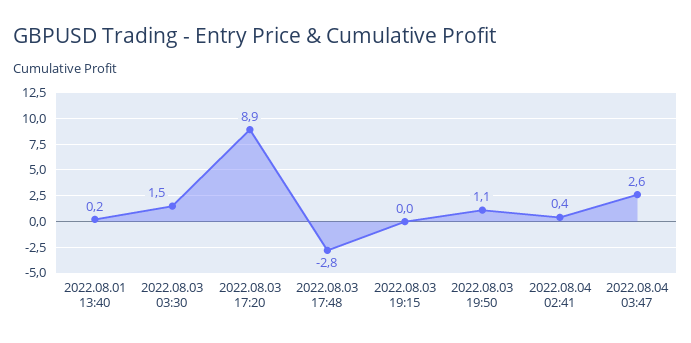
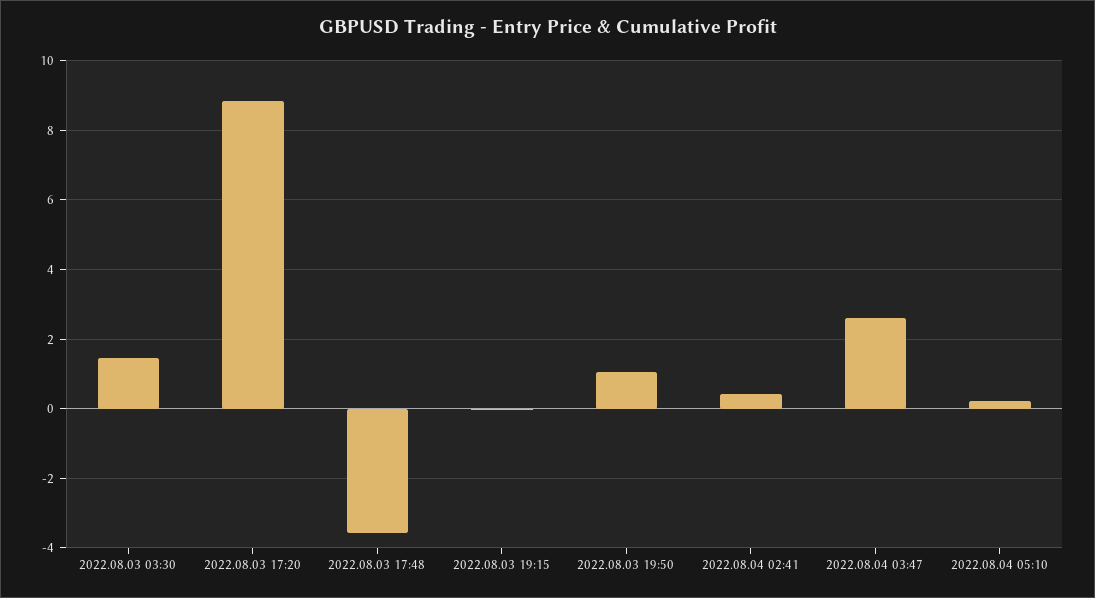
2022.08.01 13:40: 0.2 -> none
2022.08.03 17:48: -2.8 -> -3.6
2022.08.04 05:10: none -> 0.2

